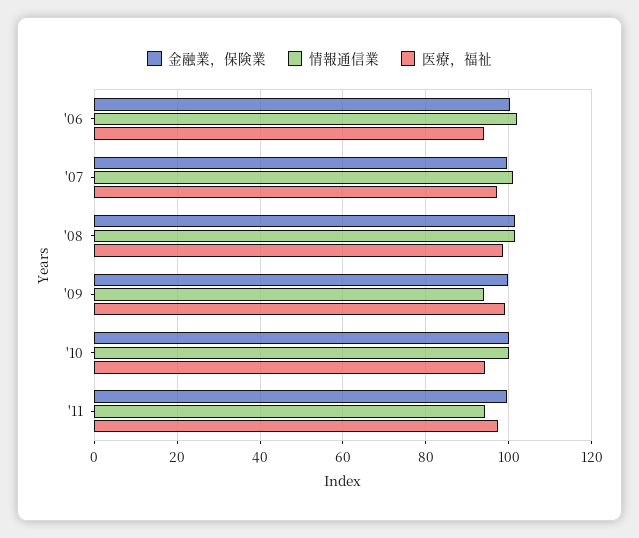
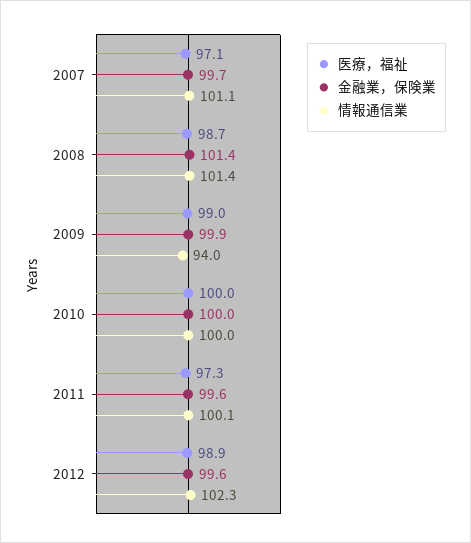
金融業，保険業, '06: 100 -> none
情報通信業, '06: 102 -> none
医療，福祉, '06: 94 -> none
医療，福祉, '10: 94 -> 100
情報通信業, '11: 94 -> 100.1
医療，福祉, 2012: none -> 98.9
金融業，保険業, 2012: none -> 99.6
情報通信業, 2012: none -> 102.3

